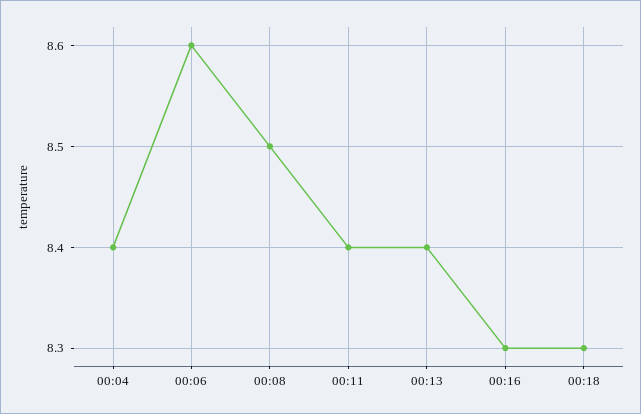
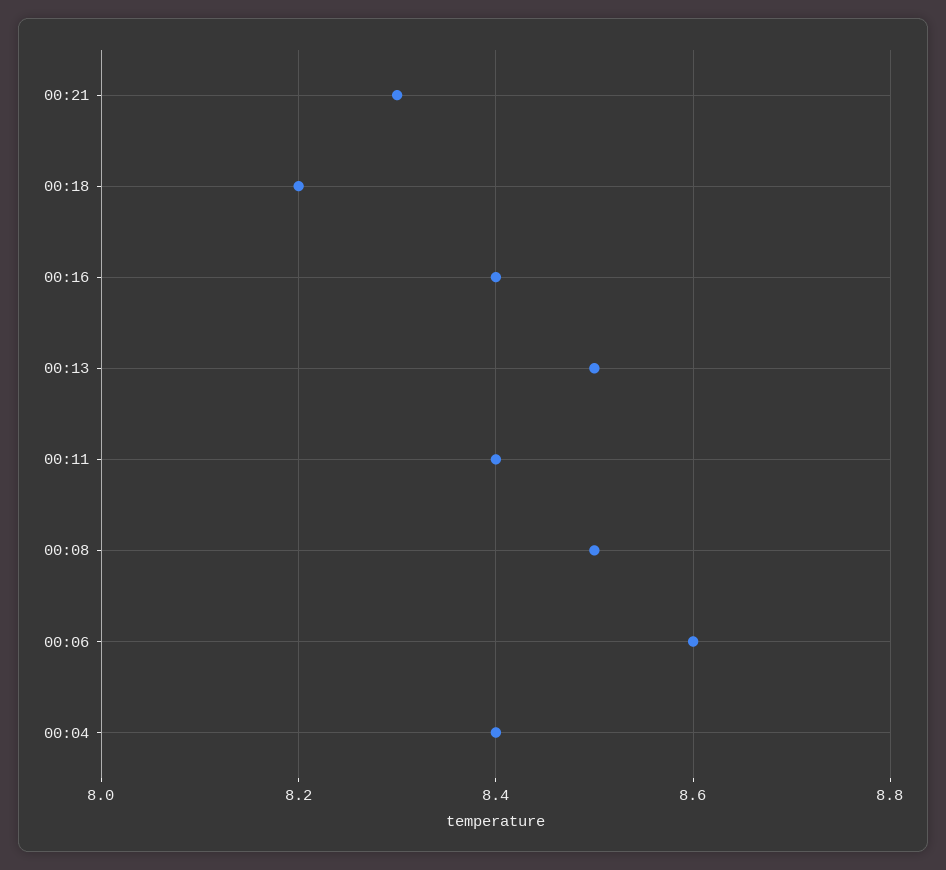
00:13: 8.4 -> 8.5
00:16: 8.3 -> 8.4
00:18: 8.3 -> 8.2
00:21: none -> 8.3

